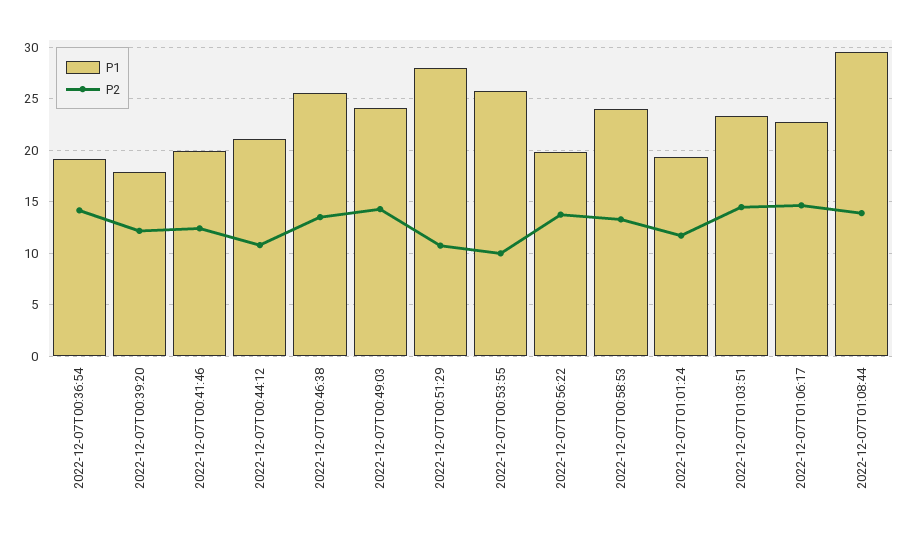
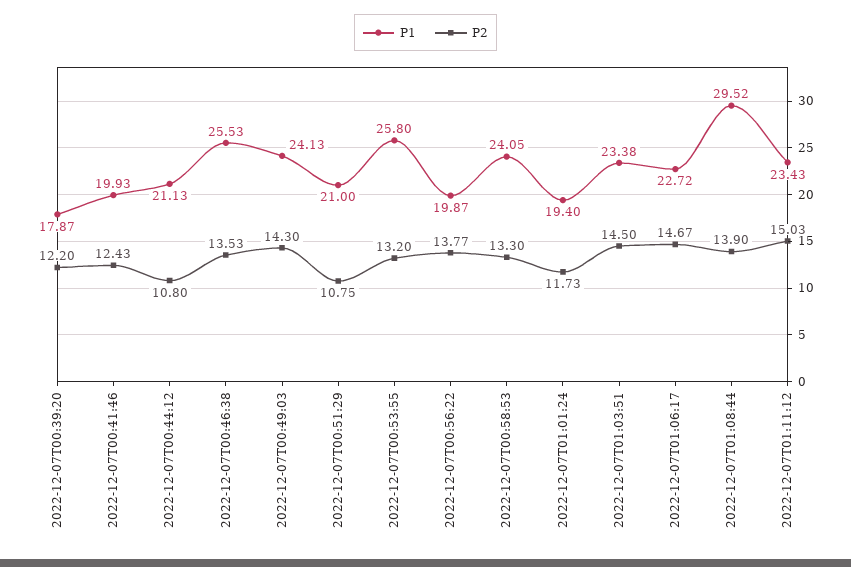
P1, 2022-12-07T00:36:54: 19 -> none
P2, 2022-12-07T00:36:54: 14 -> none
P1, 2022-12-07T00:51:29: 28 -> 21
P2, 2022-12-07T00:53:55: 10 -> 13.2
P1, 2022-12-07T01:11:12: none -> 23.43
P2, 2022-12-07T01:11:12: none -> 15.03

